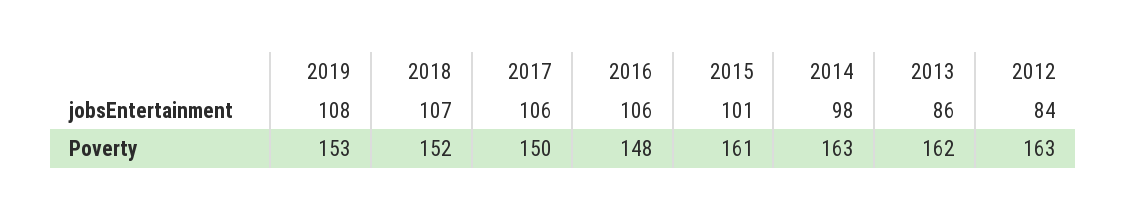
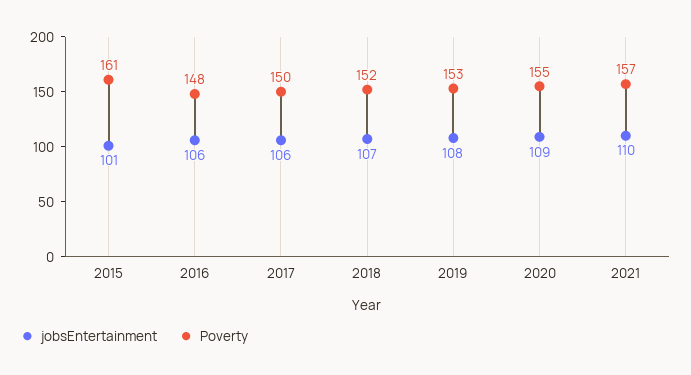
jobsEntertainment, 2014: 98 -> none
jobsEntertainment, 2013: 86 -> none
jobsEntertainment, 2012: 84 -> none
Poverty, 2014: 163 -> none
Poverty, 2013: 162 -> none
Poverty, 2012: 163 -> none
jobsEntertainment, 2020: none -> 109
Poverty, 2020: none -> 155
jobsEntertainment, 2021: none -> 110
Poverty, 2021: none -> 157

